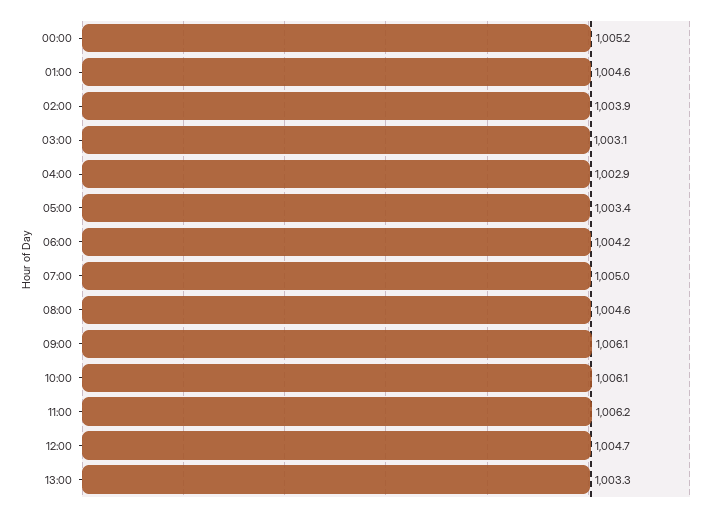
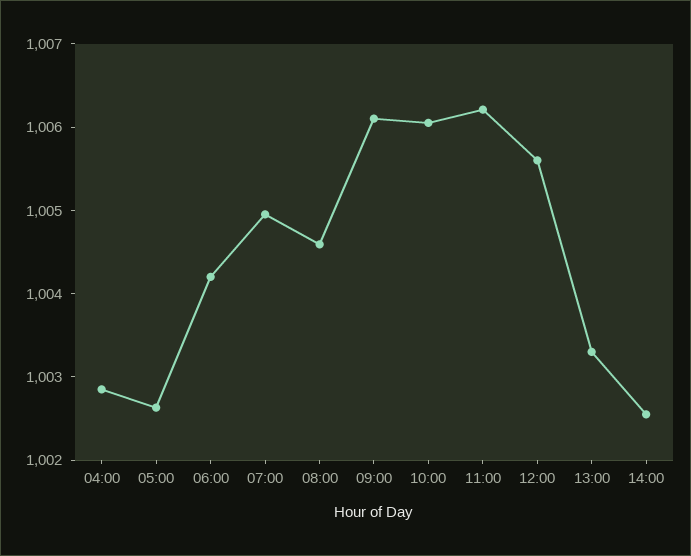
00:00: 1005.2 -> none
01:00: 1004.6 -> none
02:00: 1003.9 -> none
03:00: 1003.1 -> none
05:00: 1003.4 -> 1002.6
12:00: 1004.7 -> 1005.6
14:00: none -> 1002.6

